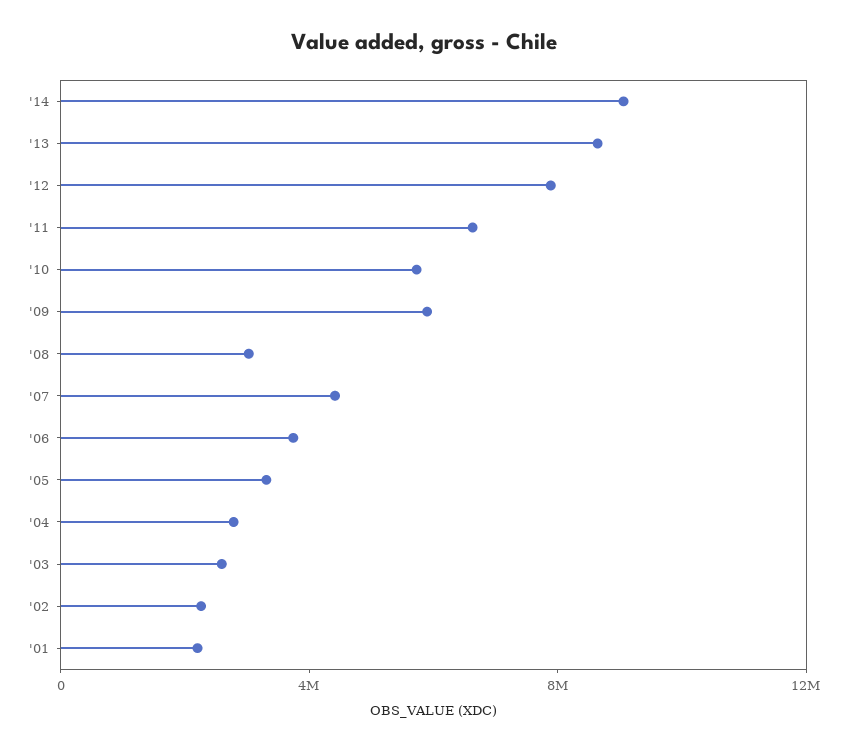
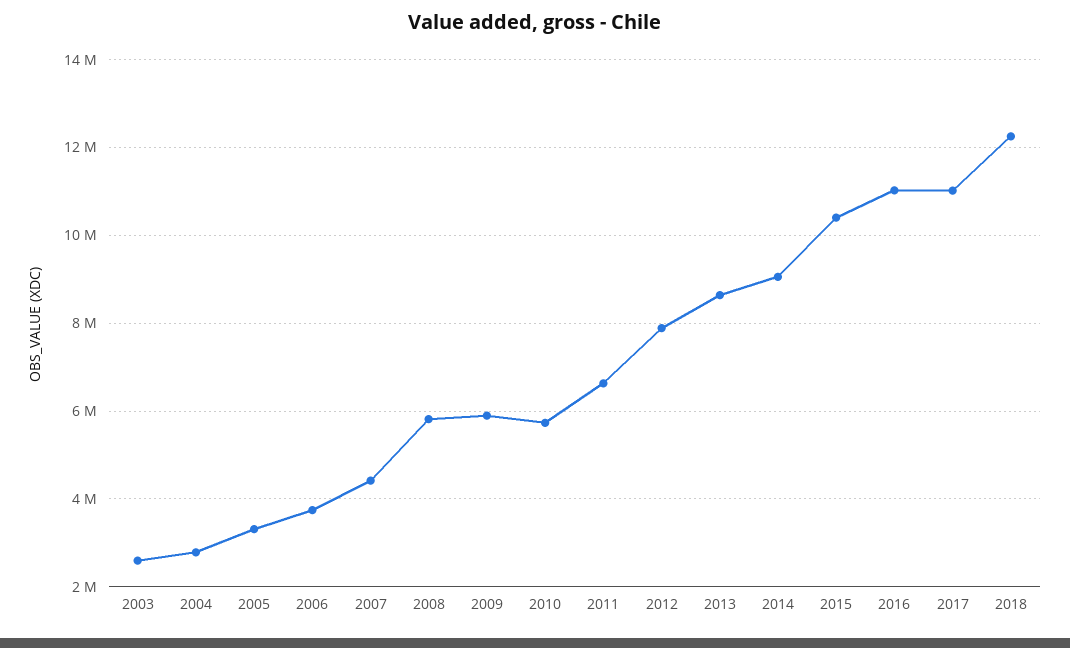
'08: 3000000 -> 5800000
'02: 2000000 -> none
'01: 2000000 -> none
2015: none -> 10400000
2016: none -> 11000000
2017: none -> 11000000
2018: none -> 12200000

